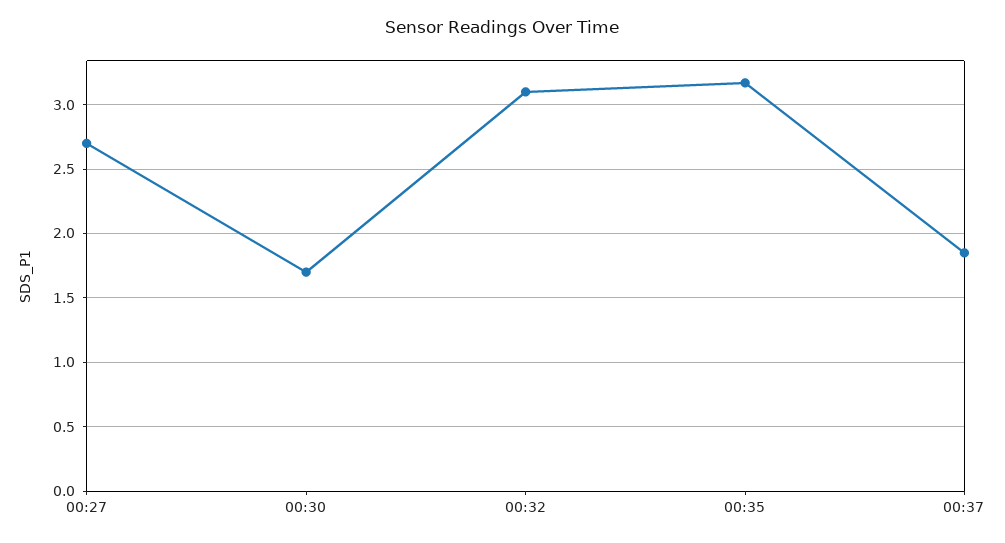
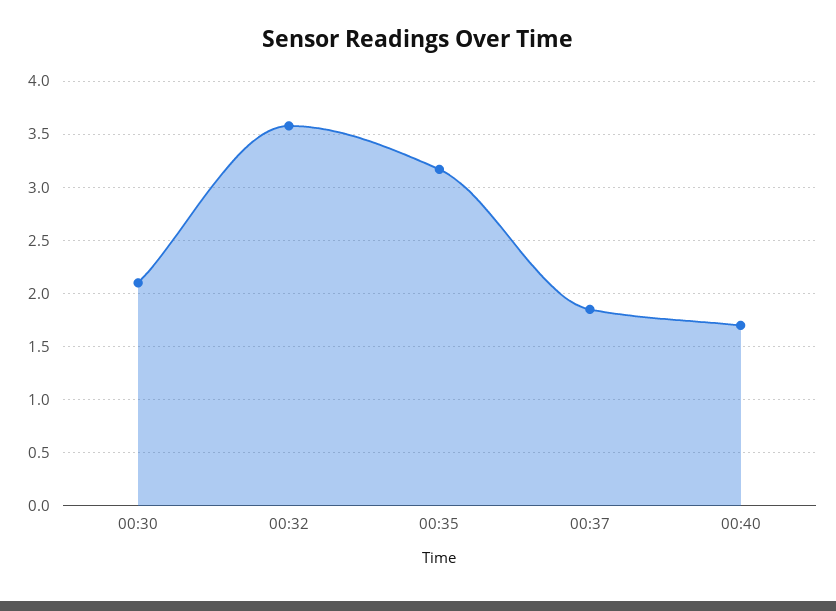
00:27: 2.7 -> none
00:30: 1.7 -> 2.1
00:32: 3.1 -> 3.6
00:40: none -> 1.7

